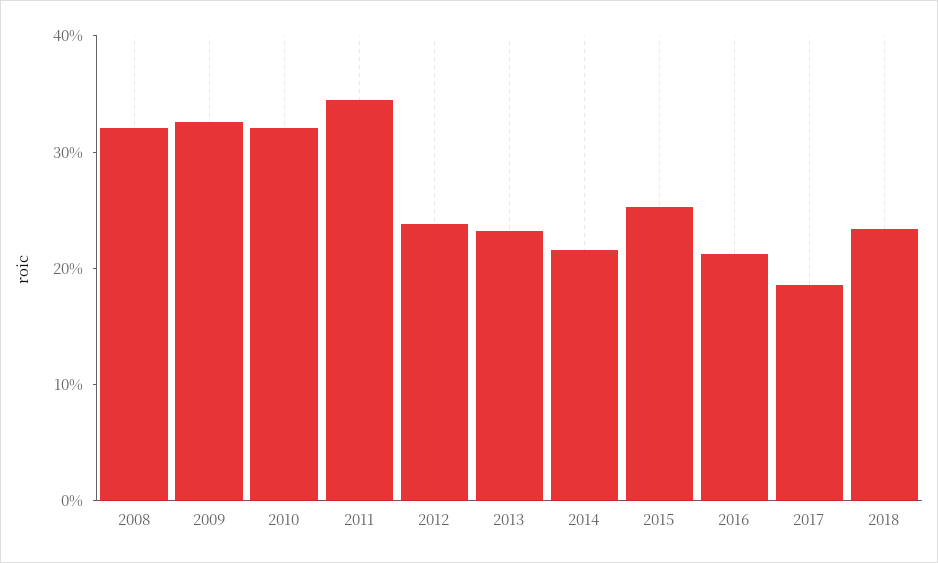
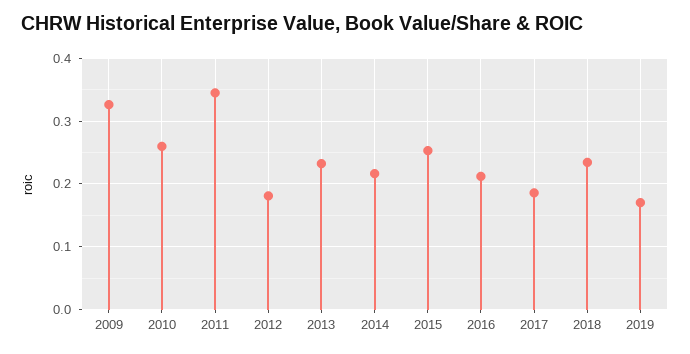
2008: 0.32 -> none
2010: 0.32 -> 0.26
2012: 0.24 -> 0.18
2019: none -> 0.17

